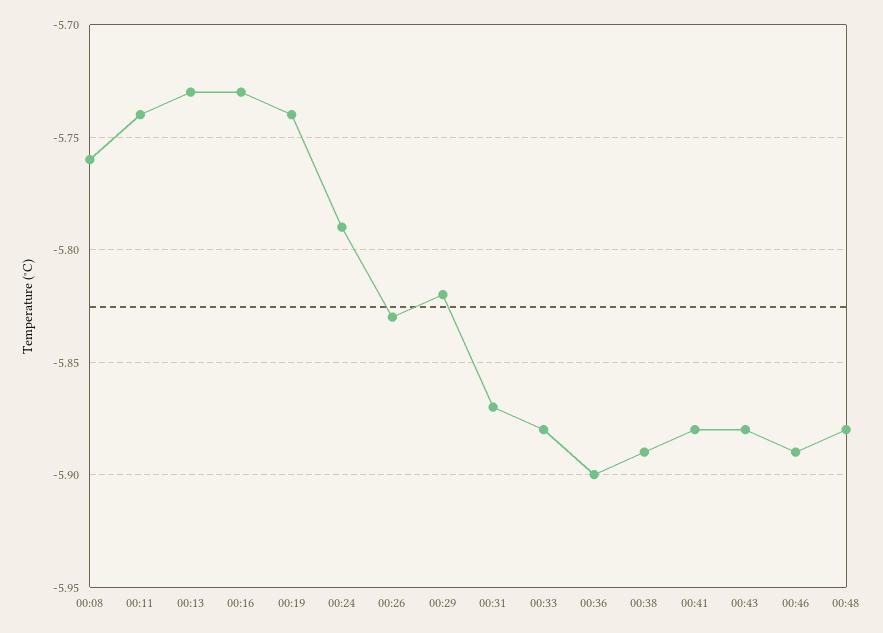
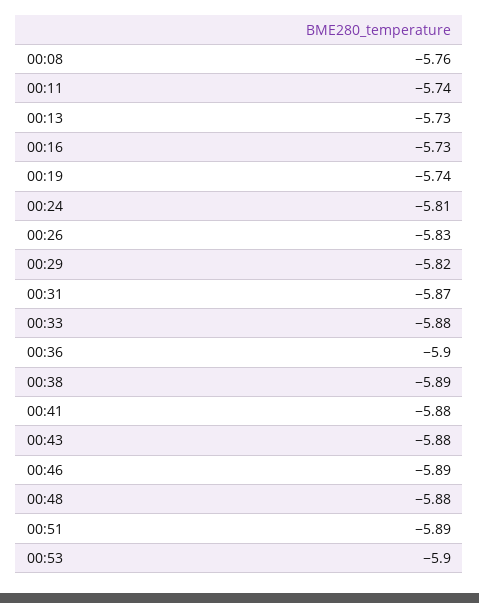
00:24: -5.79 -> -5.81
00:51: none -> -5.89
00:53: none -> -5.9

